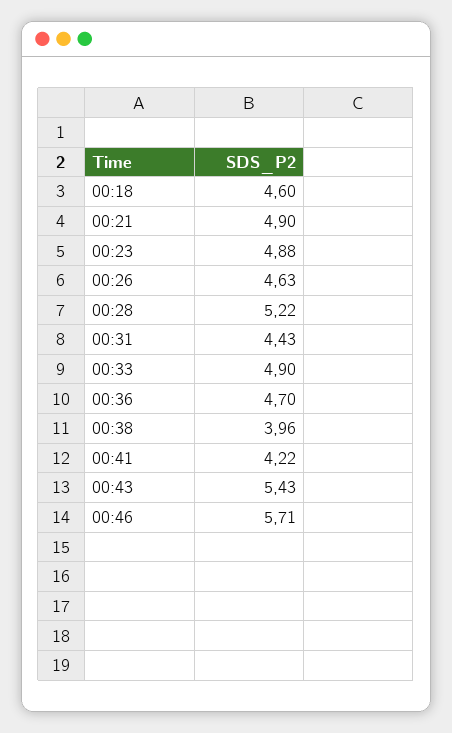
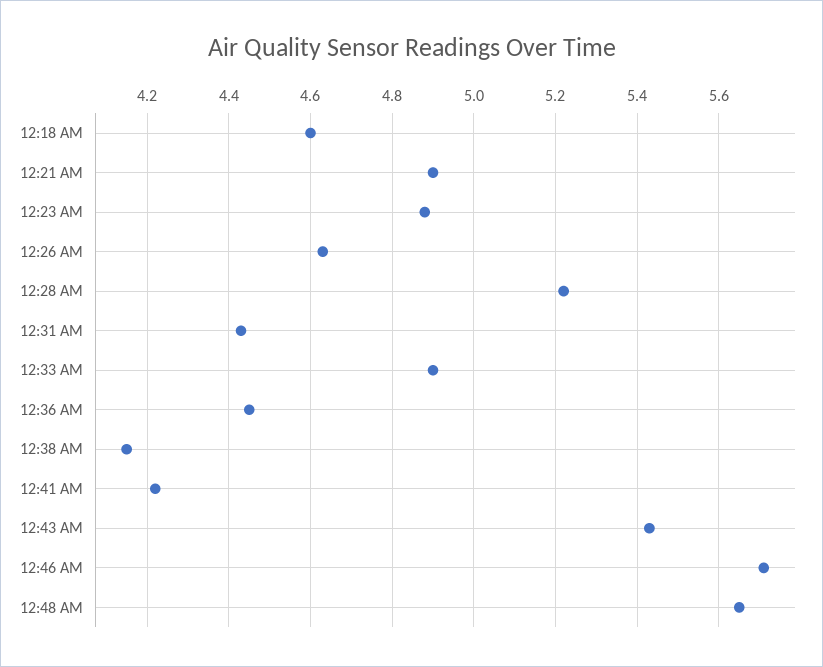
00:36: 4.7 -> 4.45
00:38: 3.96 -> 4.15
12:48 AM: none -> 5.65

